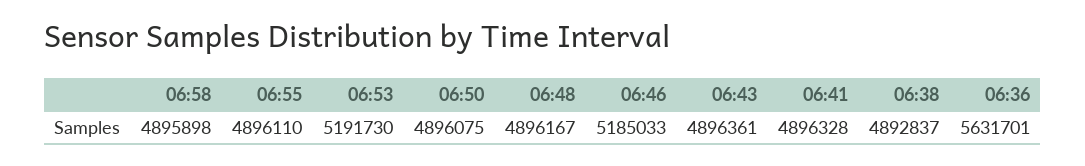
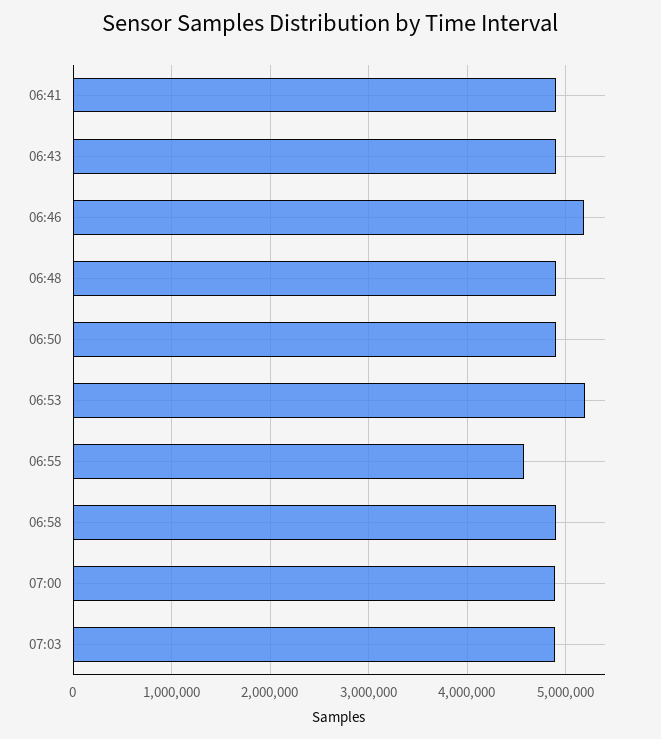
06:55: 4896110 -> 4600000
06:38: 4892837 -> none
06:36: 5631701 -> none
07:00: none -> 4900000
07:03: none -> 4900000

